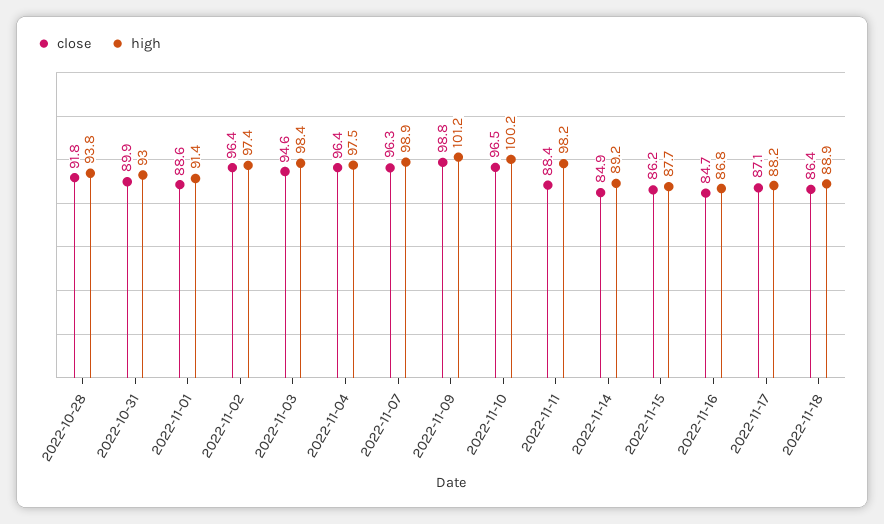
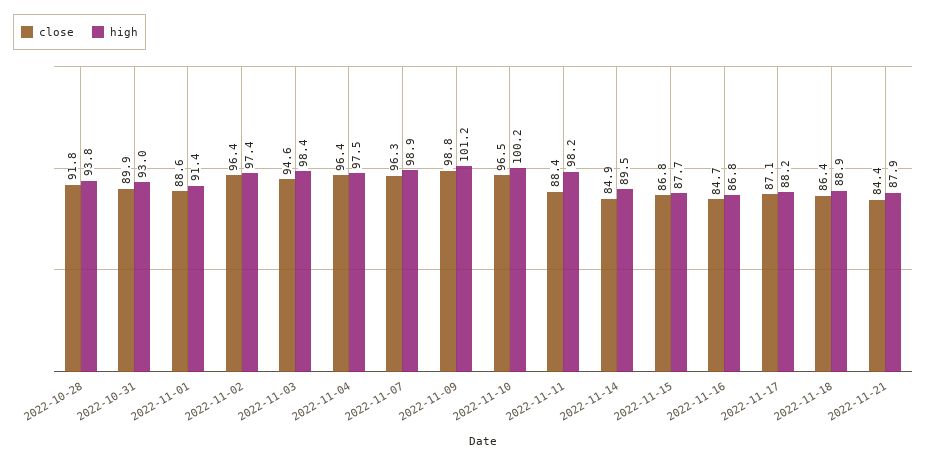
high, 2022-11-14: 89.2 -> 89.5
close, 2022-11-15: 86.2 -> 86.8
close, 2022-11-21: none -> 84.4
high, 2022-11-21: none -> 87.9

